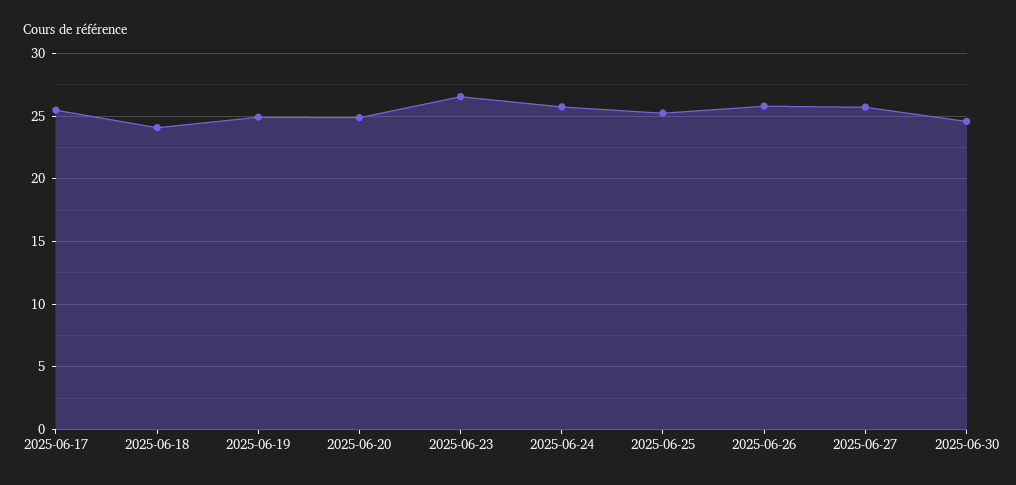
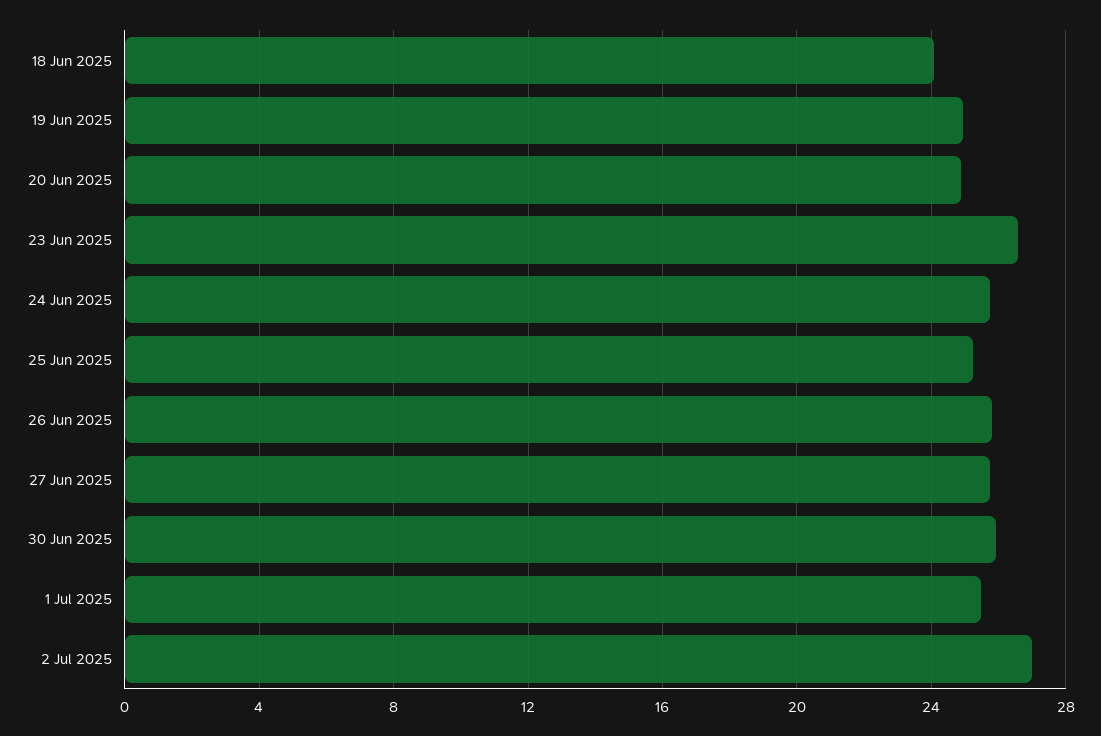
2025-06-17: 25.5 -> none
2025-06-30: 24.5 -> 26
1 Jul 2025: none -> 25.5
2 Jul 2025: none -> 27

